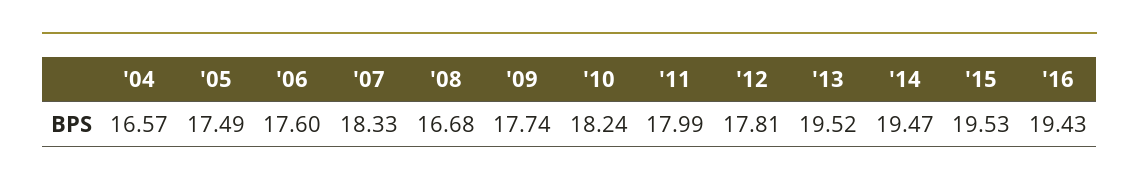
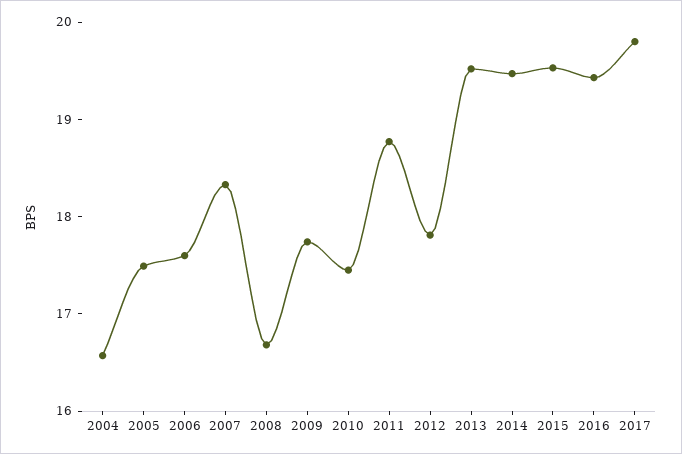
'10: 18.24 -> 17.4
'11: 17.99 -> 18.8
2017: none -> 19.8

